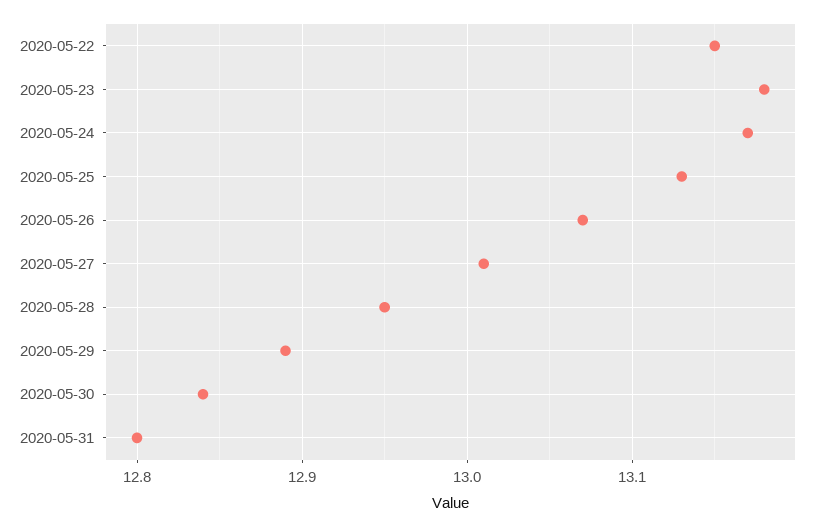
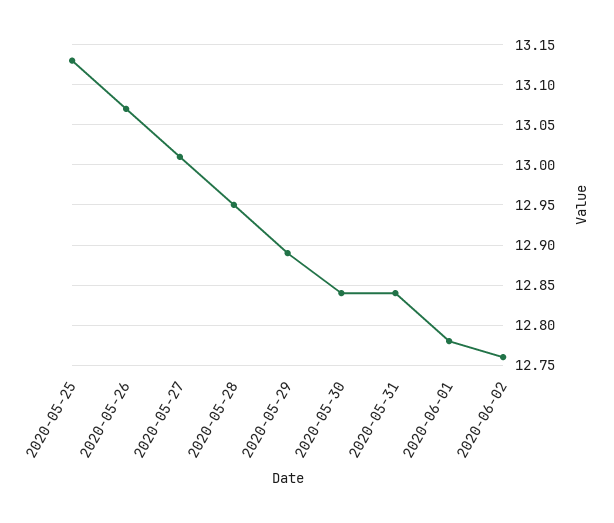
2020-05-22: 13.15 -> none
2020-05-23: 13.18 -> none
2020-05-24: 13.17 -> none
2020-05-31: 12.8 -> 12.84
2020-06-01: none -> 12.78
2020-06-02: none -> 12.76

